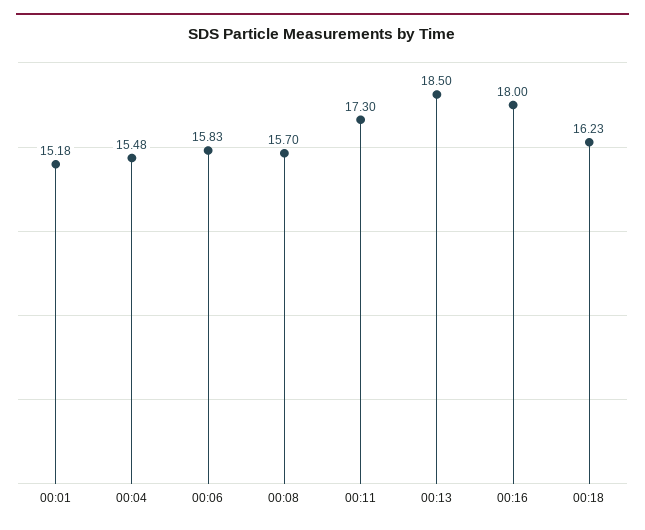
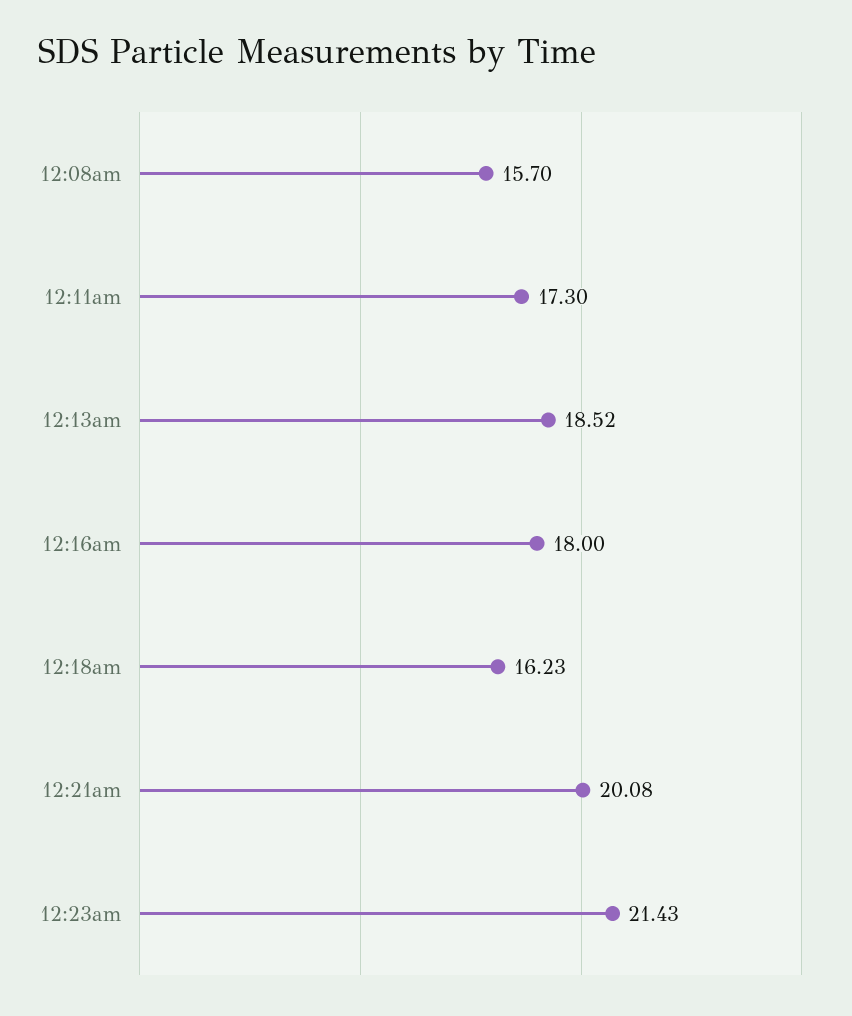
00:01: 15.18 -> none
00:04: 15.48 -> none
00:06: 15.83 -> none
00:13: 18.5 -> 18.52
12:21am: none -> 20.08
12:23am: none -> 21.43

